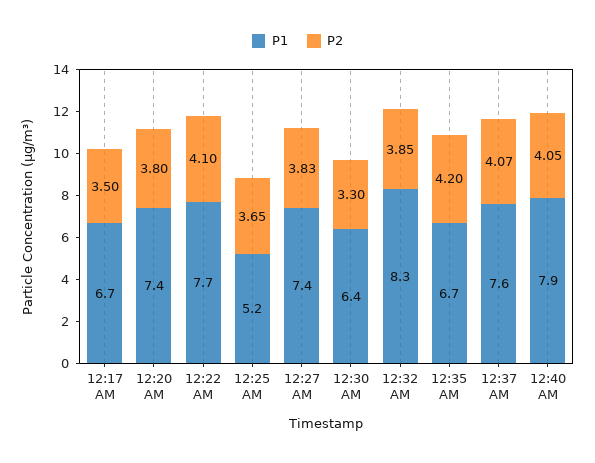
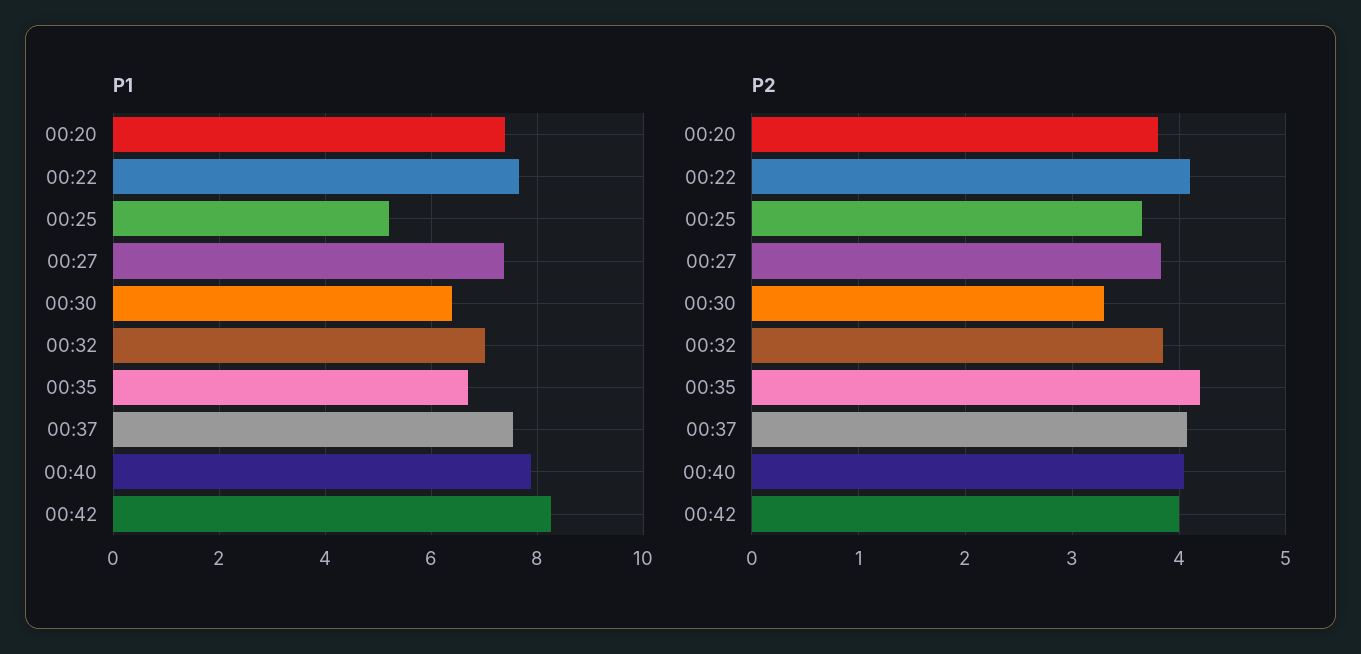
P1, 12:17 AM: 6.7 -> none
P2, 12:17 AM: 3.5 -> none
P1, 12:32 AM: 8.3 -> 7
P1, 00:42: none -> 8.2
P2, 00:42: none -> 4

